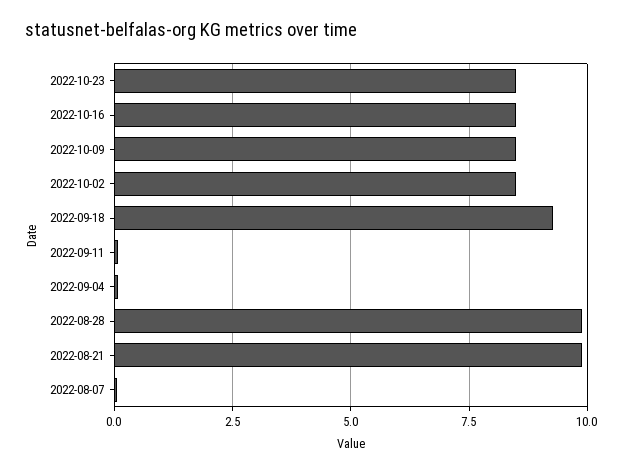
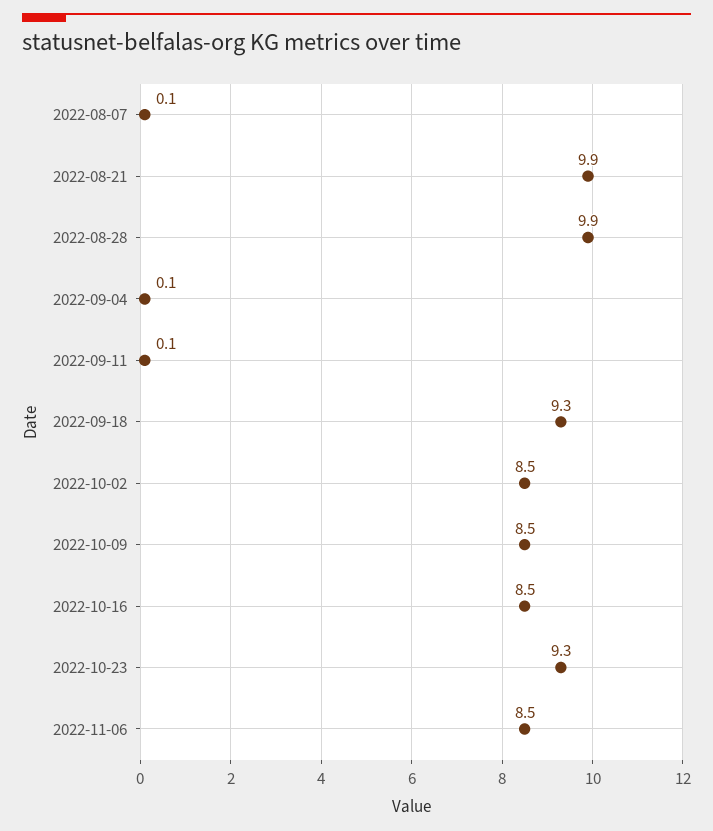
2022-10-23: 8.5 -> 9.3
2022-11-06: none -> 8.5

